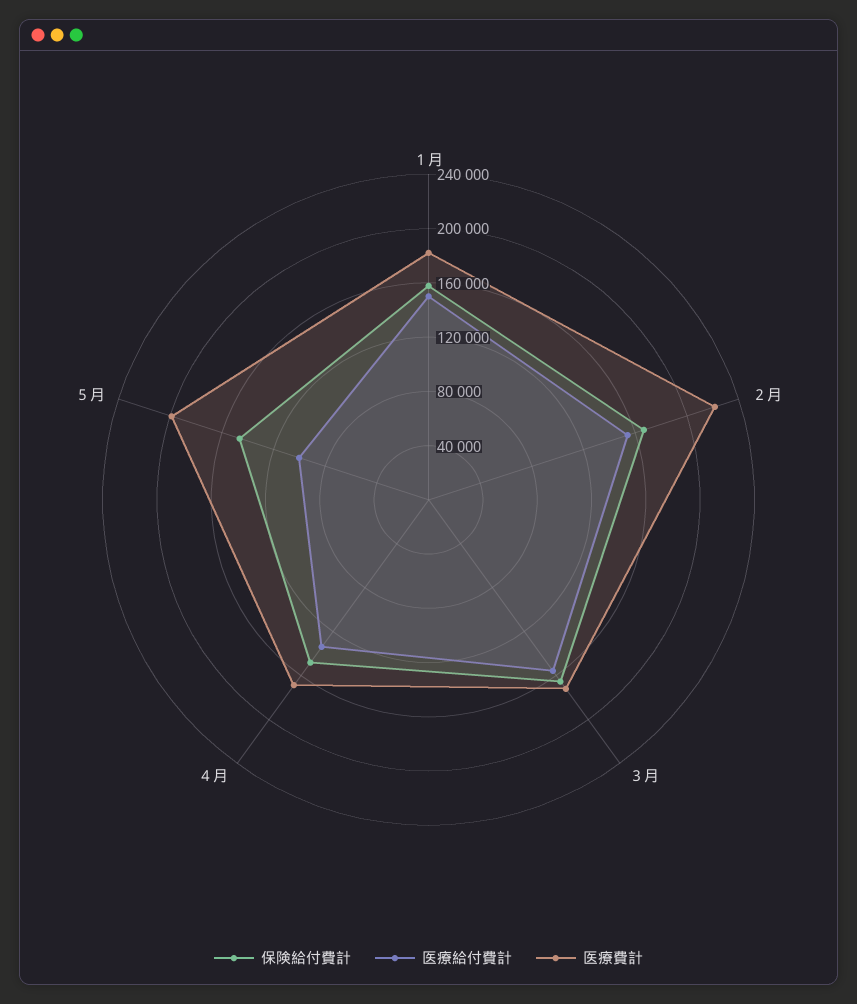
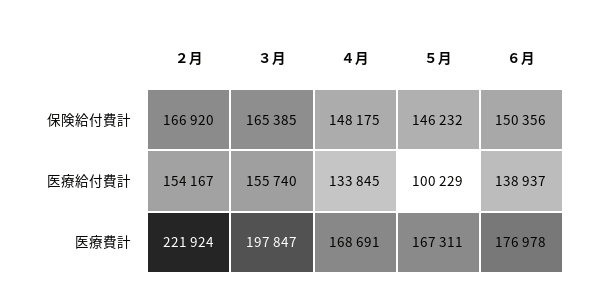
保険給付費計, １月: 160000 -> none
医療給付費計, １月: 150000 -> none
医療費計, １月: 180000 -> none
医療費計, ３月: 170000 -> 197847
医療費計, ５月: 200000 -> 167311
保険給付費計, ６月: none -> 150356
医療給付費計, ６月: none -> 138937
医療費計, ６月: none -> 176978

